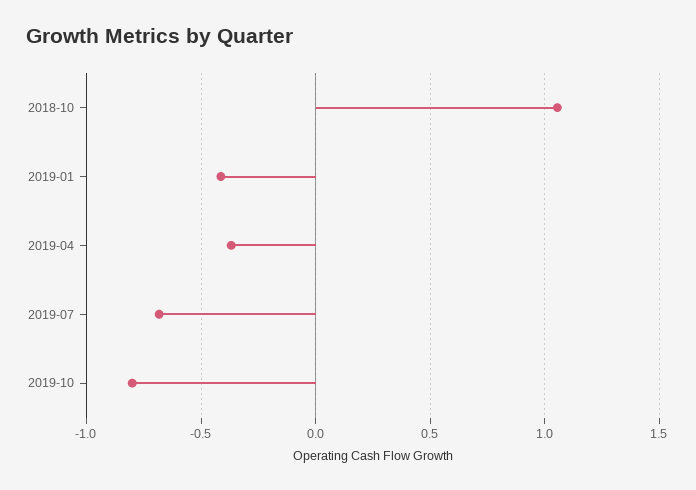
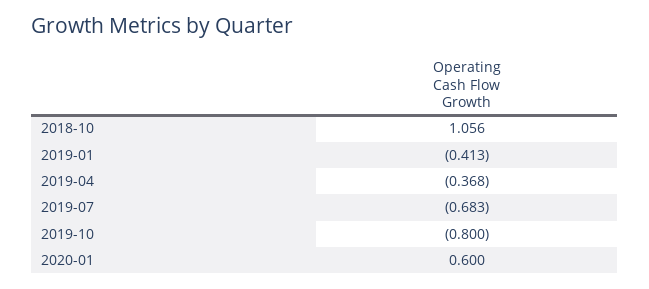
2020-01: none -> 0.6

